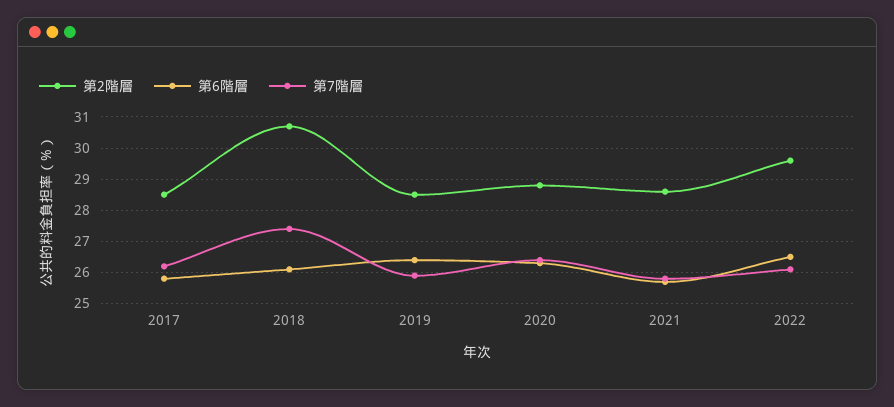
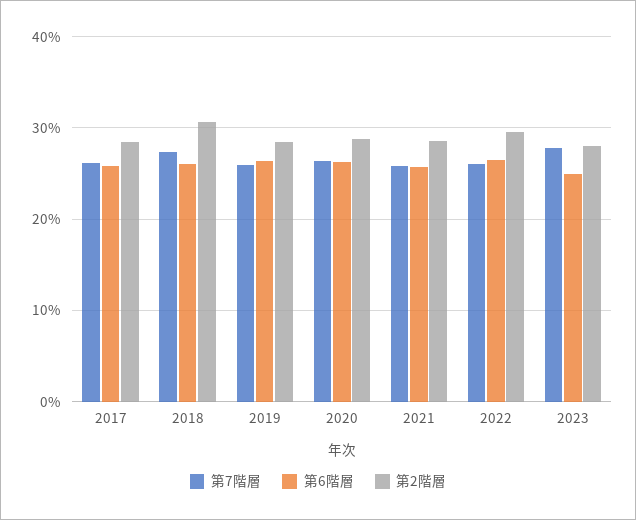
第7階層, 2023: none -> 28
第6階層, 2023: none -> 25
第2階層, 2023: none -> 28

